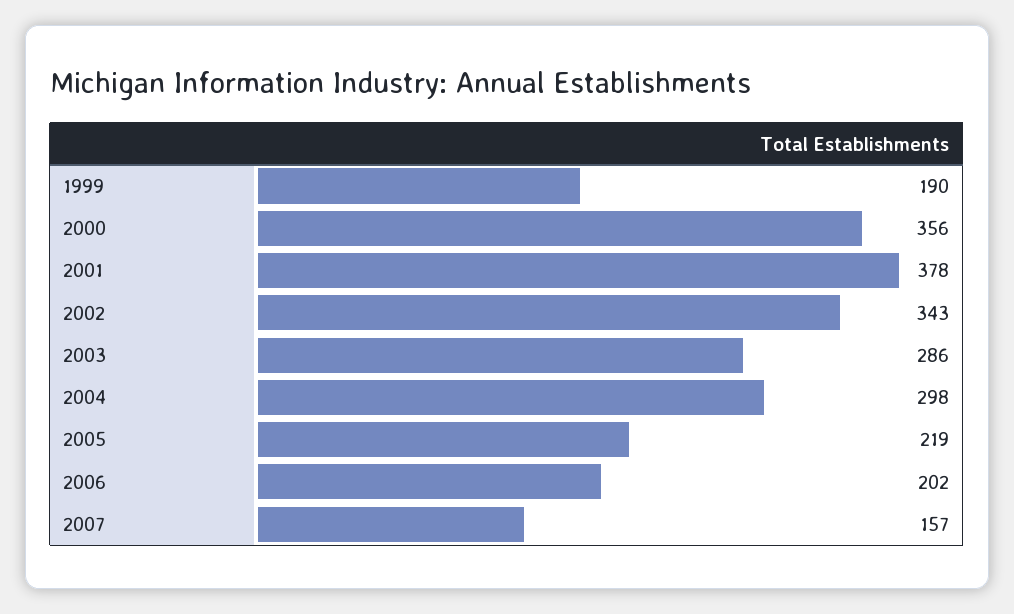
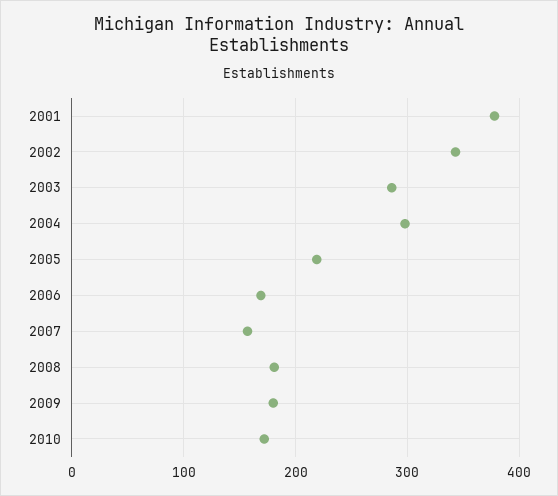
1999: 190 -> none
2000: 356 -> none
2006: 202 -> 170
2008: none -> 180
2009: none -> 180
2010: none -> 170

